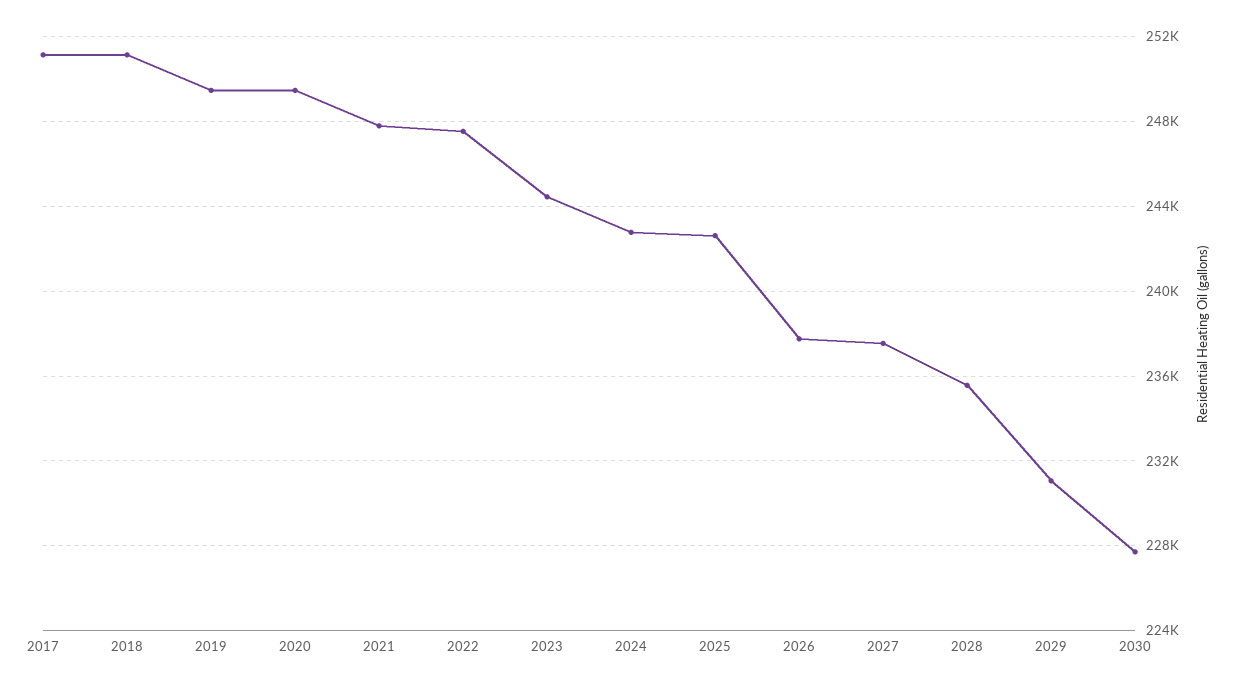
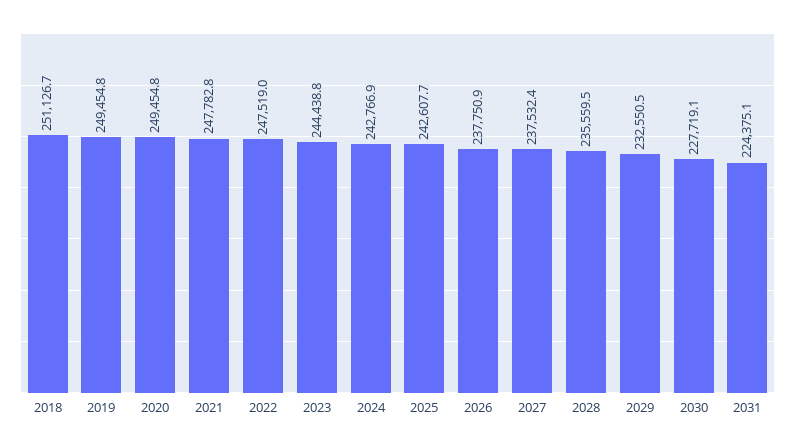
2017: 251000 -> none
2029: 231000 -> 232550.5
2031: none -> 224375.1

